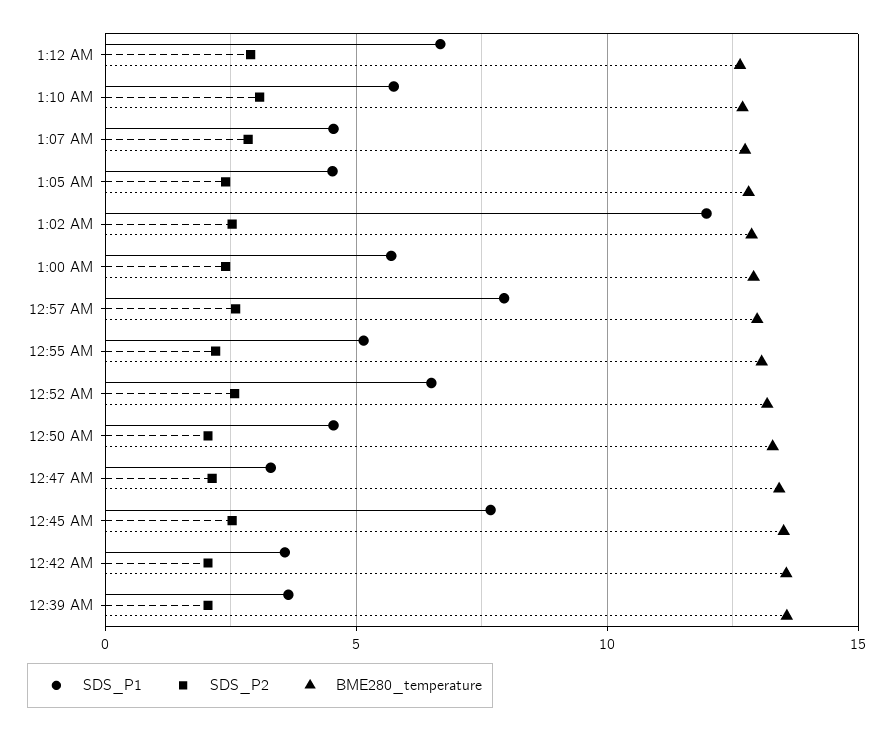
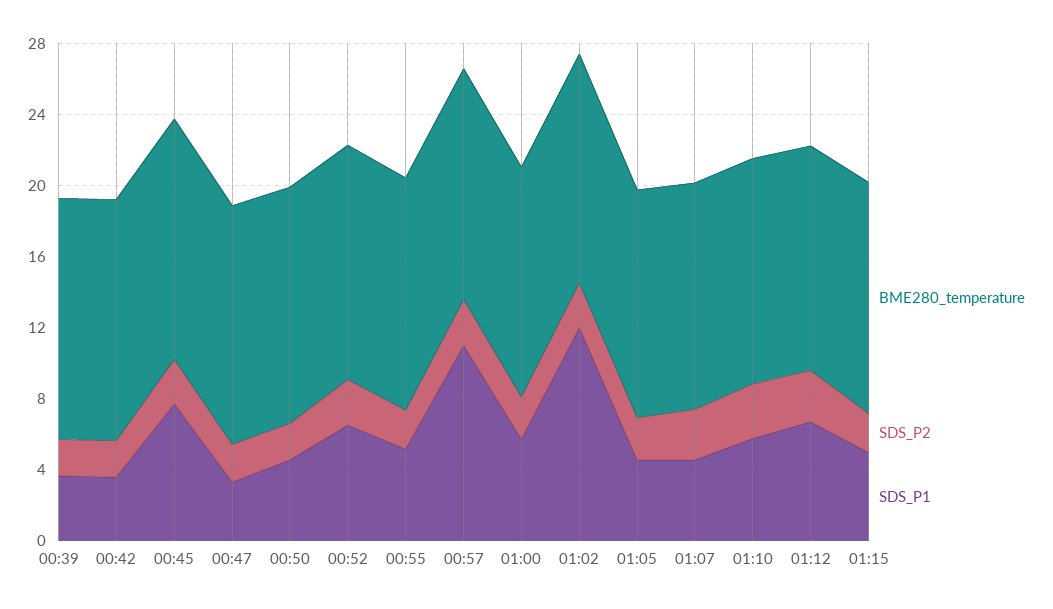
SDS_P1, 12:57 AM: 8 -> 11
BME280_temperature, 01:15: none -> 13
SDS_P2, 01:15: none -> 2
SDS_P1, 01:15: none -> 5

